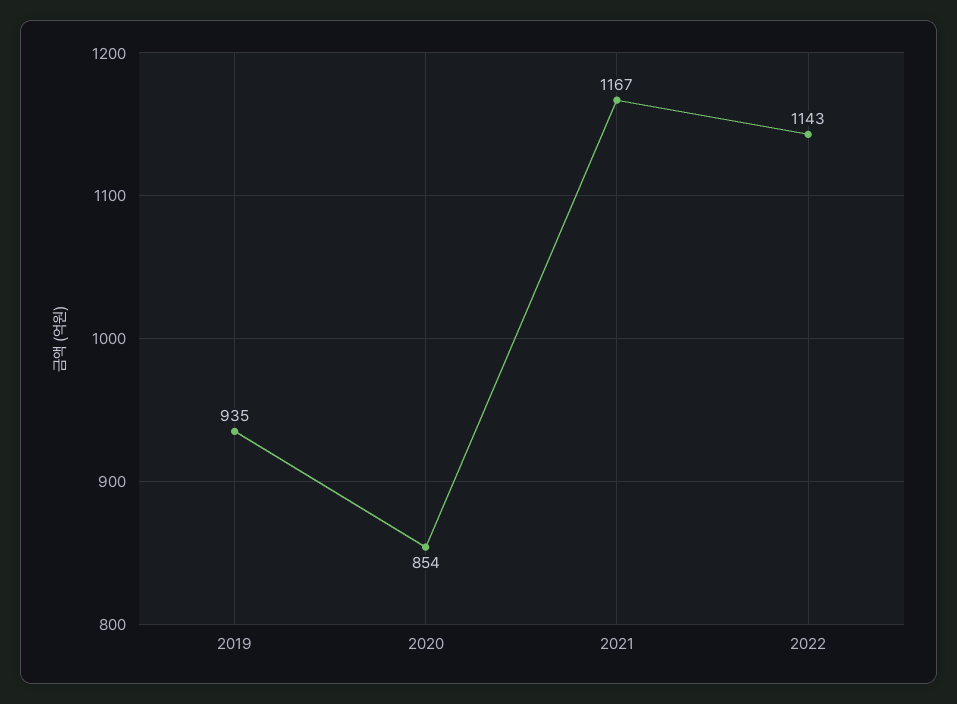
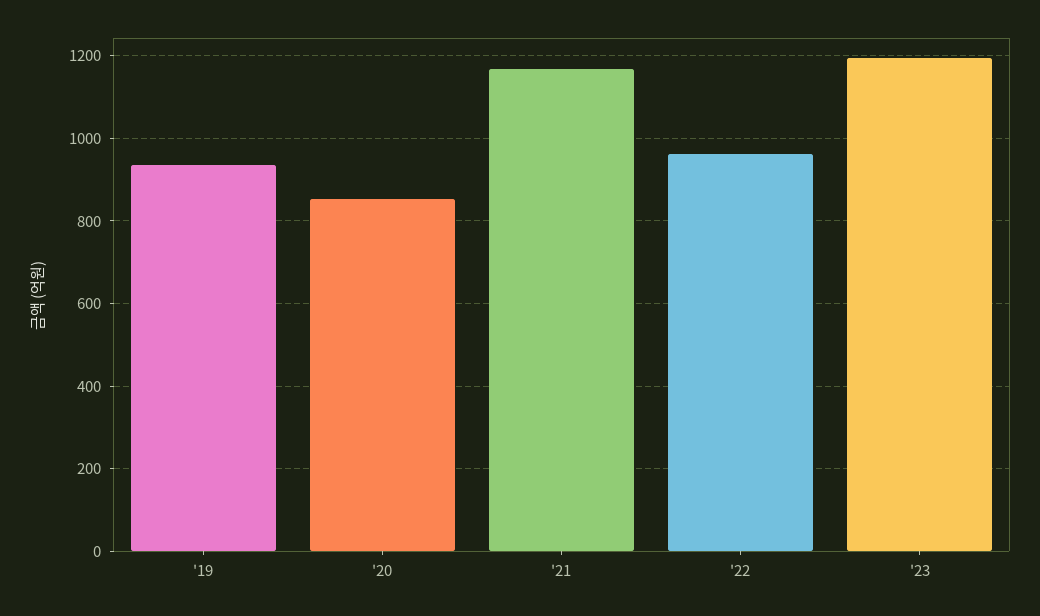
2022: 1143 -> 960
'23: none -> 1200

